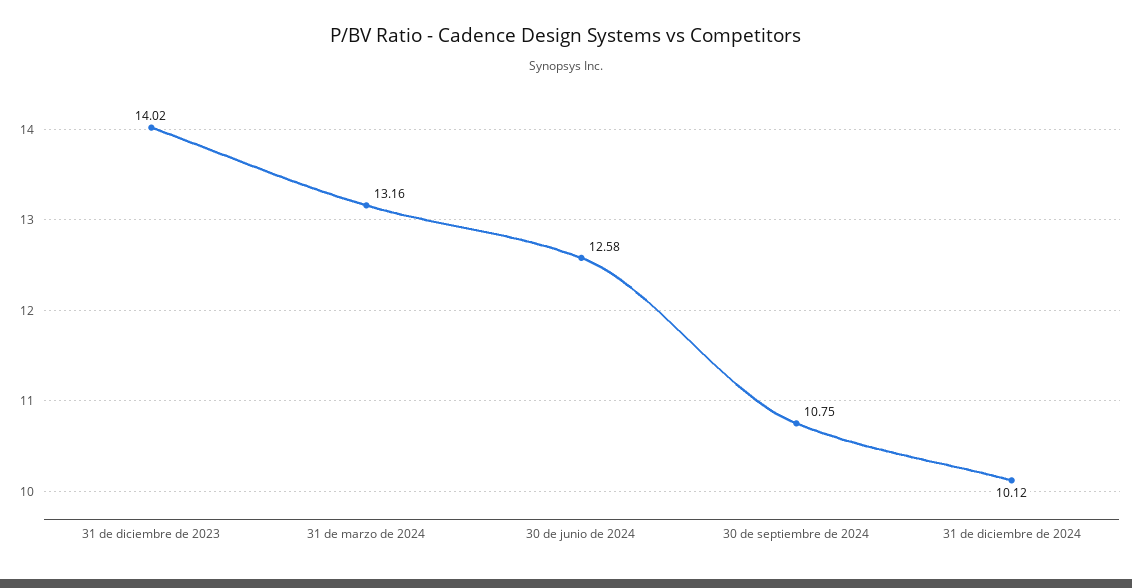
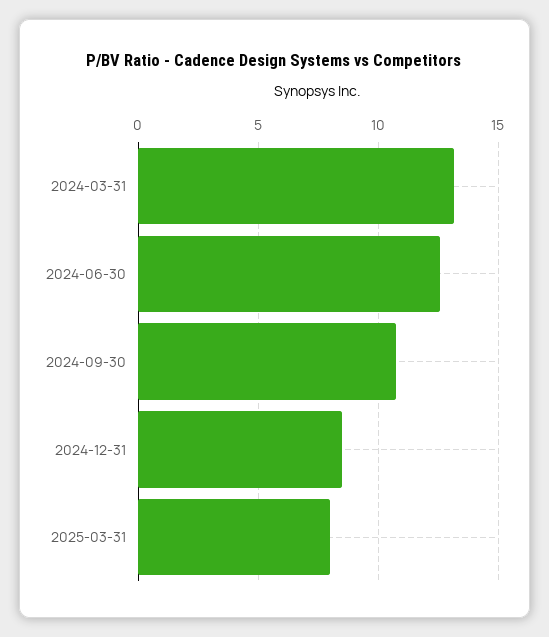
31 de diciembre de 2023: 14.02 -> none
31 de diciembre de 2024: 10.12 -> 8.5
2025-03-31: none -> 8

